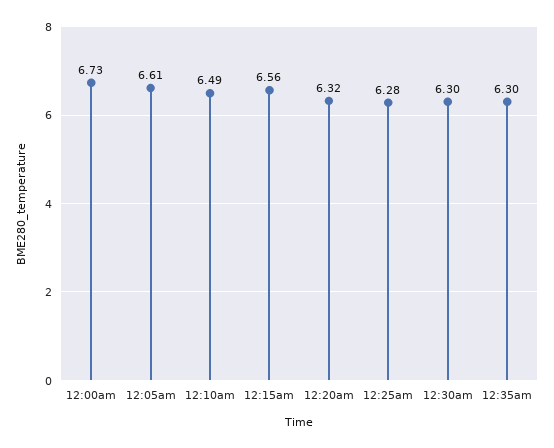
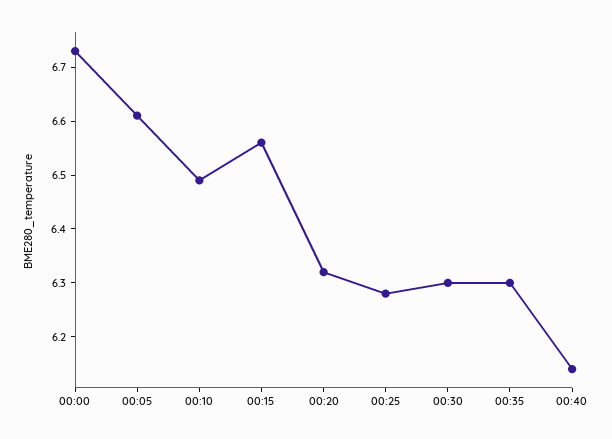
00:40: none -> 6.15

